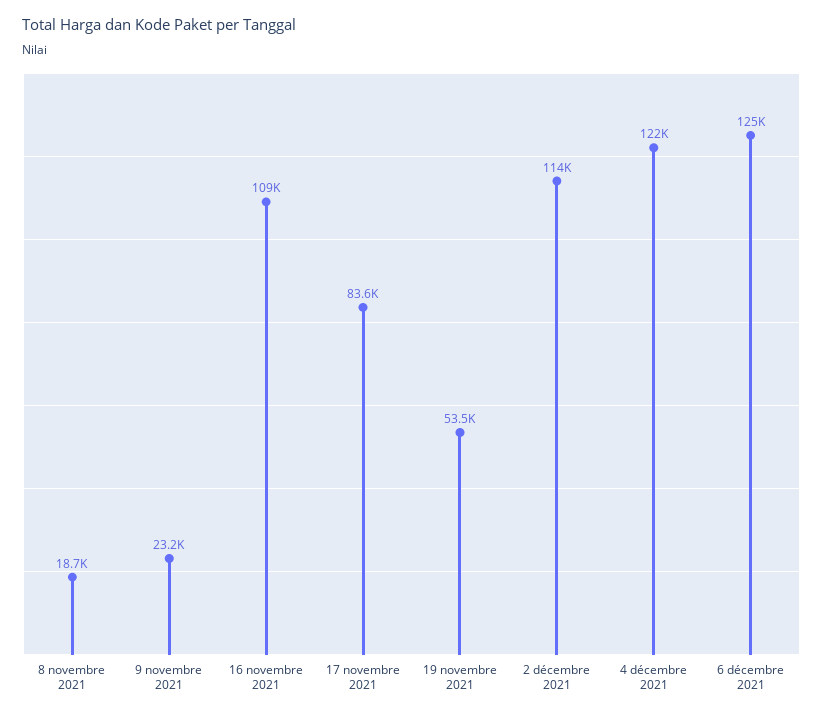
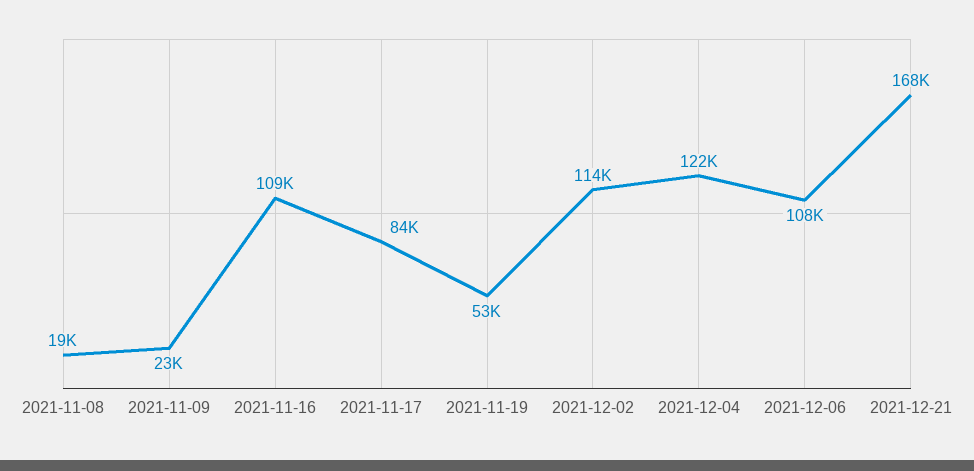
6 décembre 2021: 125000 -> 108000
2021-12-21: none -> 168000

